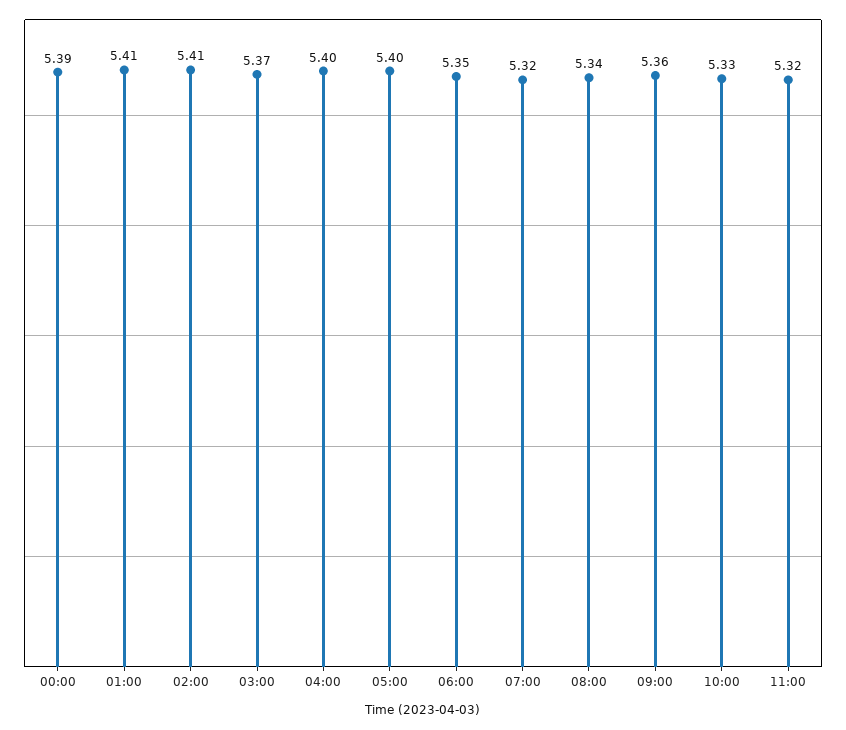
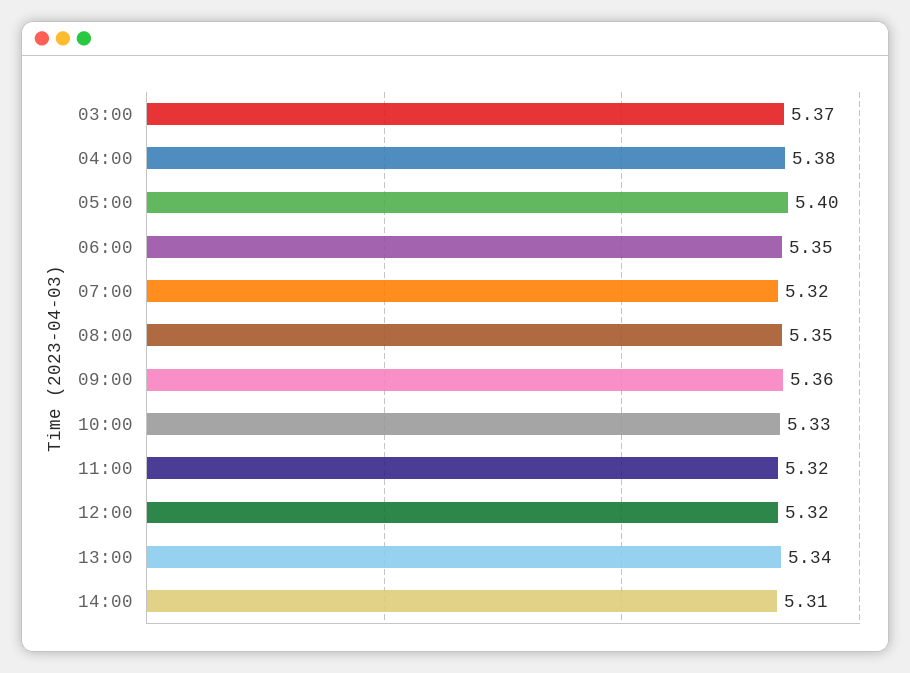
00:00: 5.39 -> none
01:00: 5.41 -> none
02:00: 5.41 -> none
04:00: 5.4 -> 5.38
08:00: 5.34 -> 5.35
12:00: none -> 5.32
13:00: none -> 5.34
14:00: none -> 5.31

